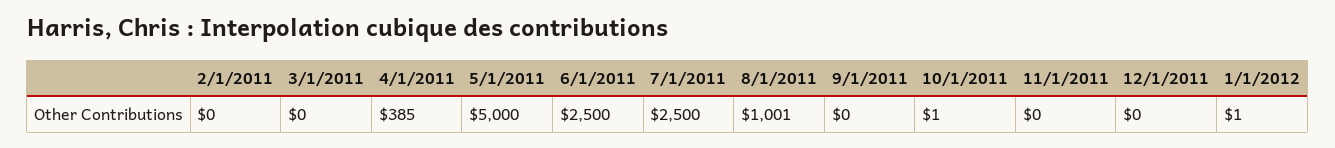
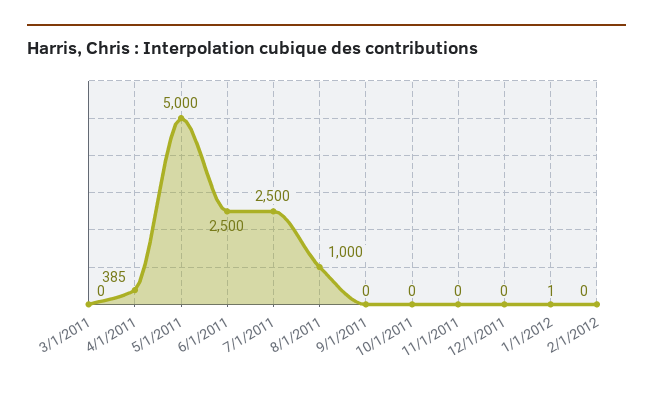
2/1/2011: 0 -> none
8/1/2011: 1001 -> 1000
10/1/2011: 1 -> 0
2/1/2012: none -> 0

